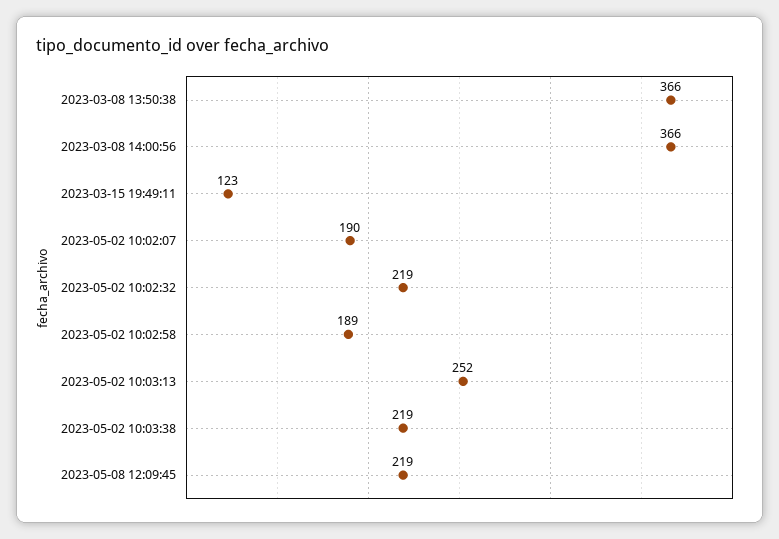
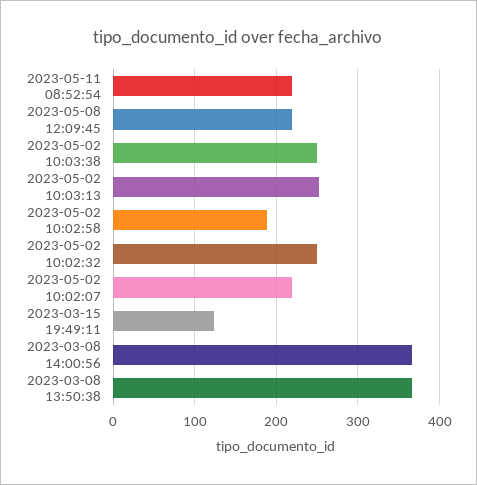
2023-05-02 10:02:07: 190 -> 220
2023-05-02 10:02:32: 219 -> 250
2023-05-02 10:03:38: 219 -> 250
2023-05-11 08:52:54: none -> 220

